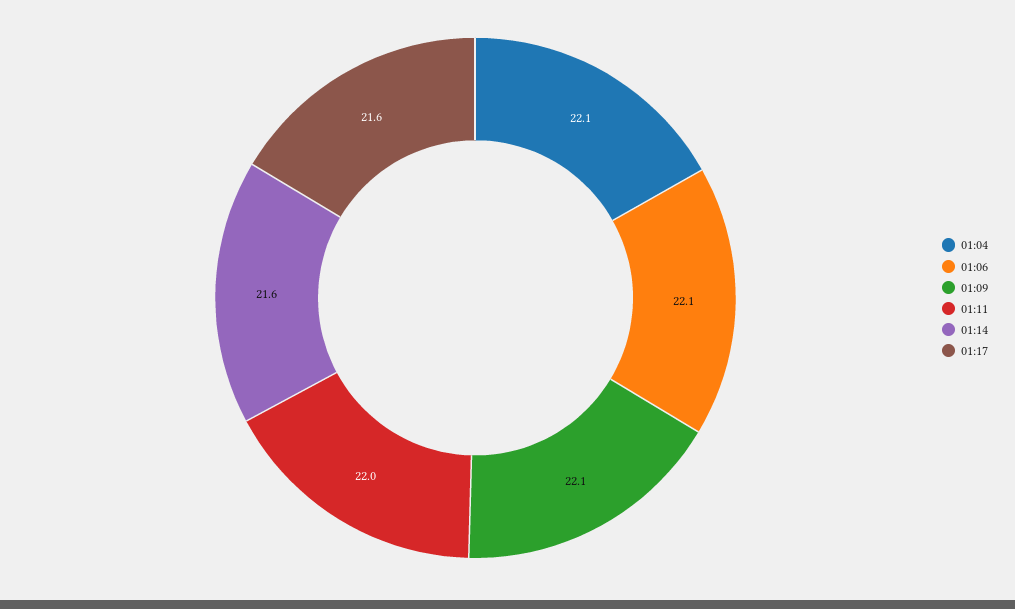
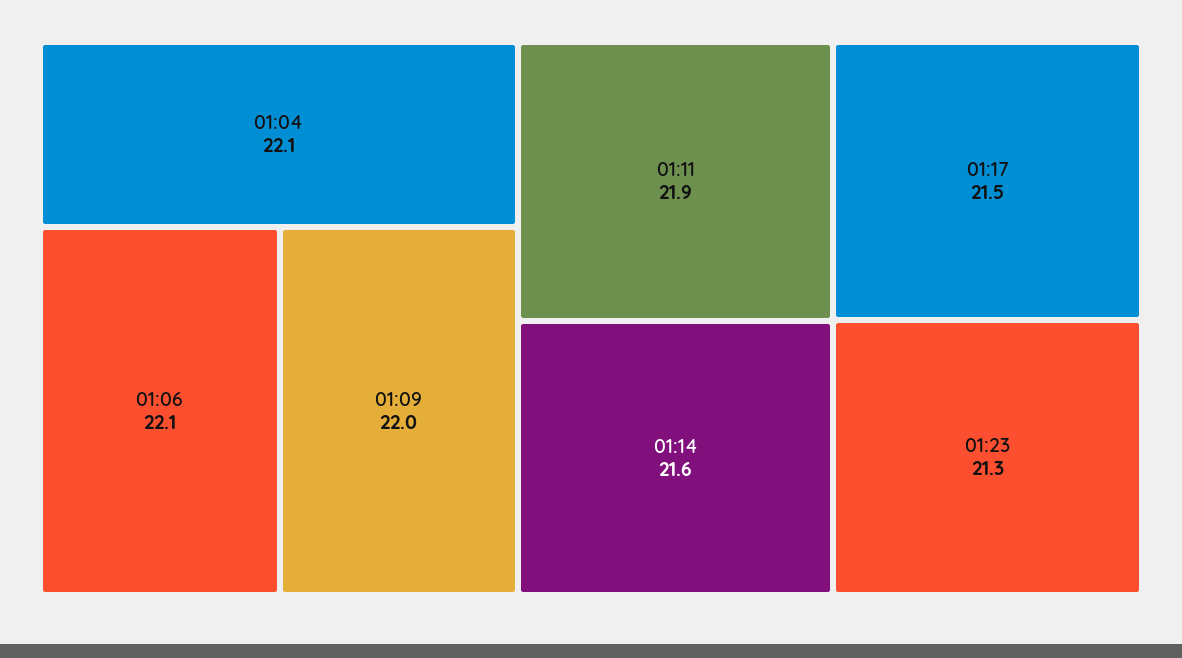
01:09: 22.1 -> 22
01:11: 22 -> 21.9
01:17: 21.6 -> 21.5
01:23: none -> 21.3

